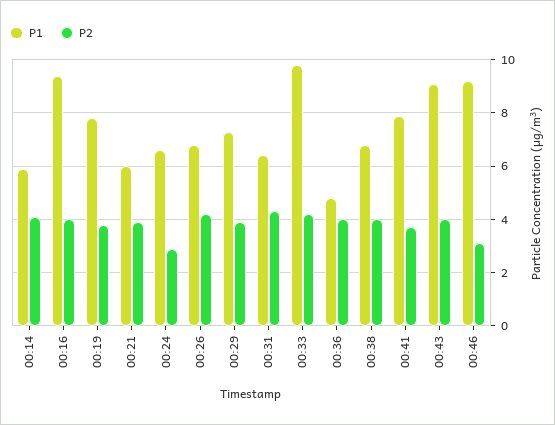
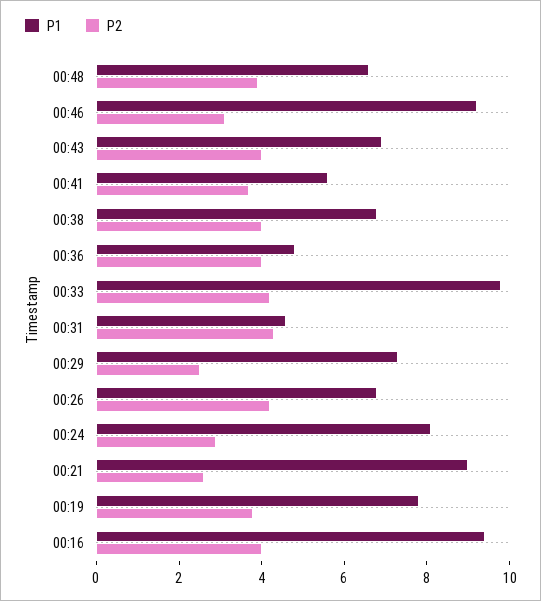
P1, 00:14: 6 -> none
P2, 00:14: 4 -> none
P1, 00:21: 6 -> 9
P2, 00:21: 4 -> 2.5
P1, 00:24: 6.5 -> 8
P2, 00:29: 4 -> 2.5
P1, 00:31: 6.5 -> 4.5
P1, 00:41: 8 -> 5.5
P1, 00:43: 9 -> 7
P1, 00:48: none -> 6.5
P2, 00:48: none -> 4

